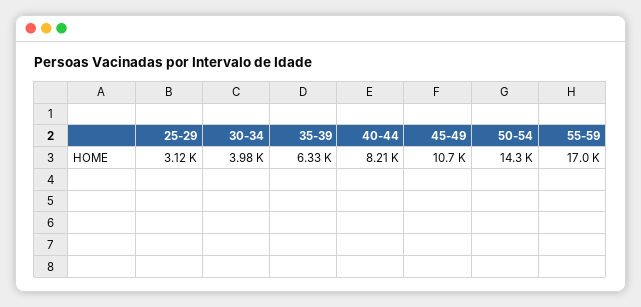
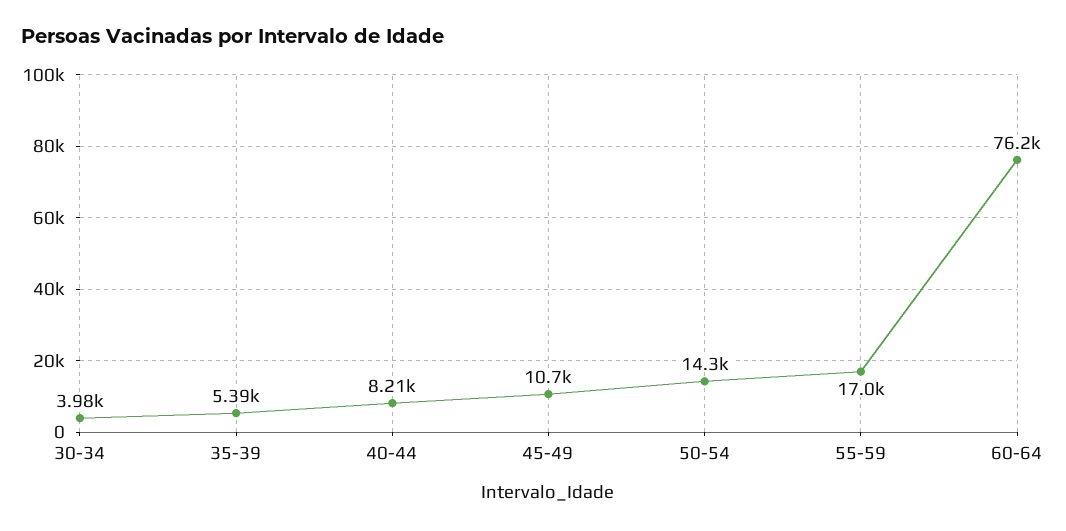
25-29: 3120 -> none
35-39: 6330 -> 5390
60-64: none -> 76200

